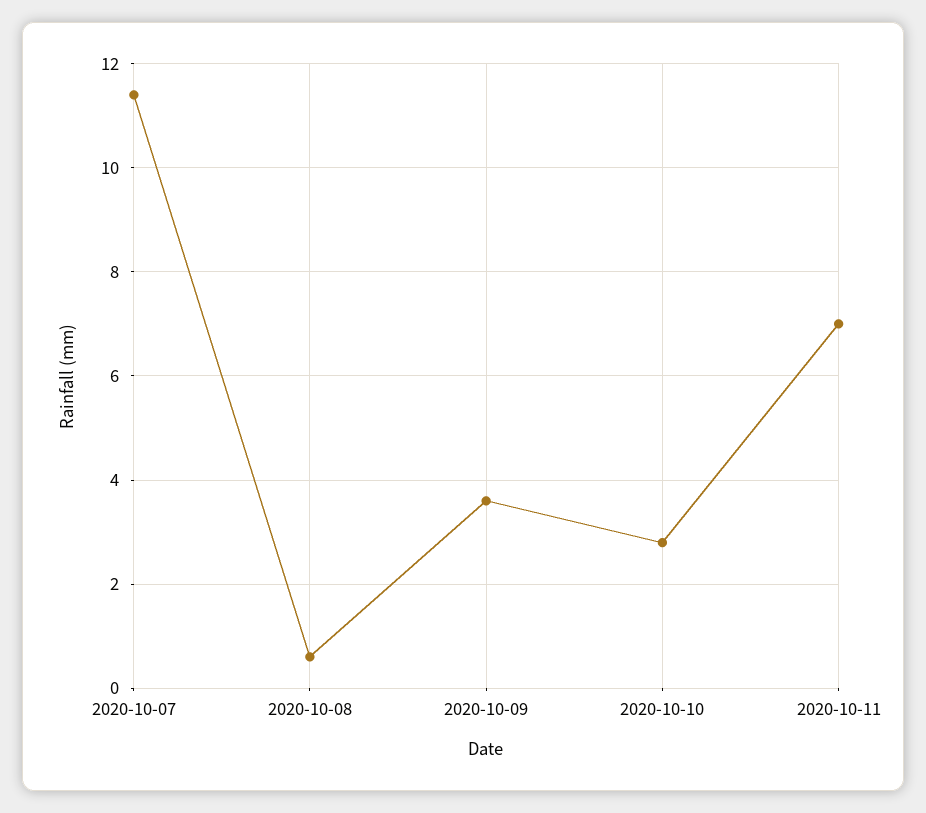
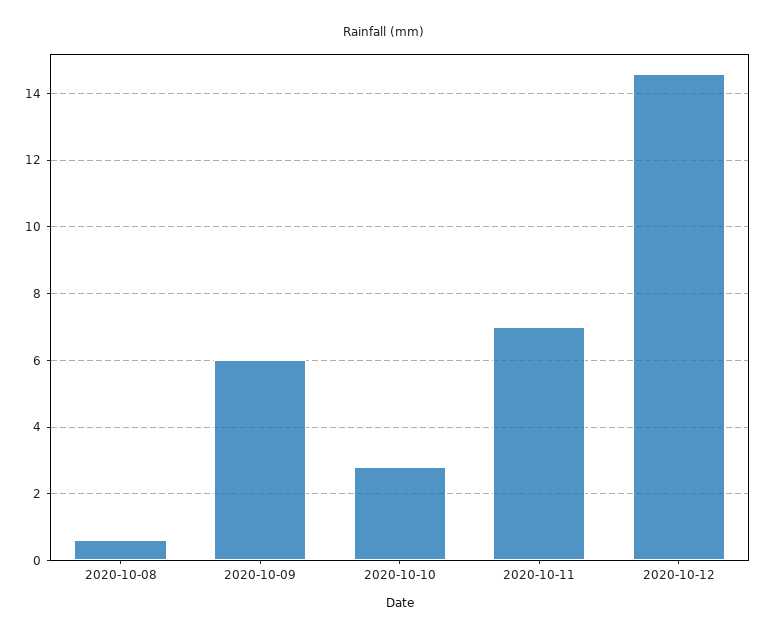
2020-10-07: 11.5 -> none
2020-10-09: 3.5 -> 6
2020-10-12: none -> 14.5

